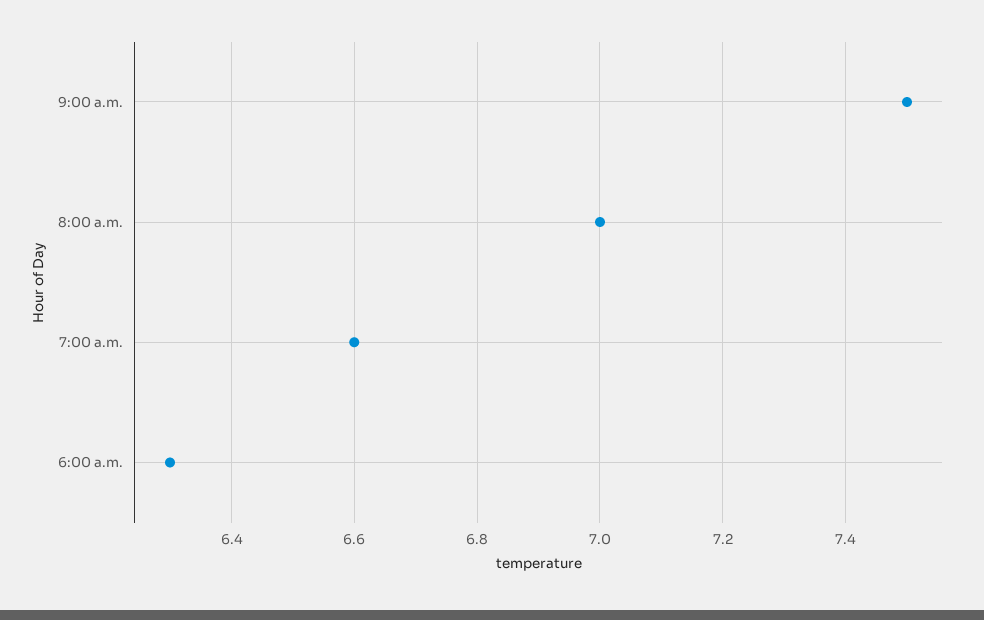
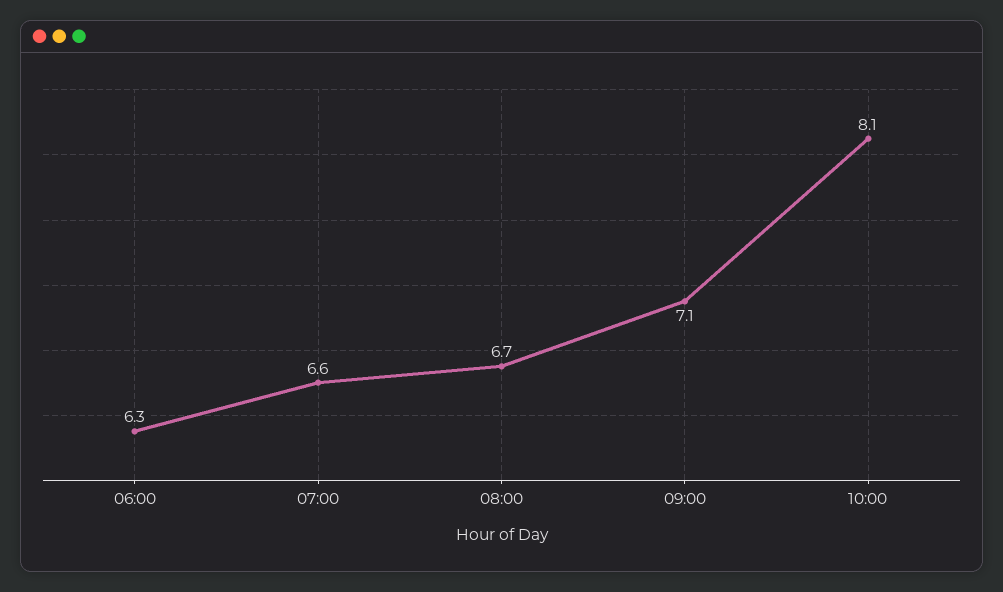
9:00 a.m.: 7.5 -> 7.1
8:00 a.m.: 7 -> 6.7
10:00: none -> 8.1

